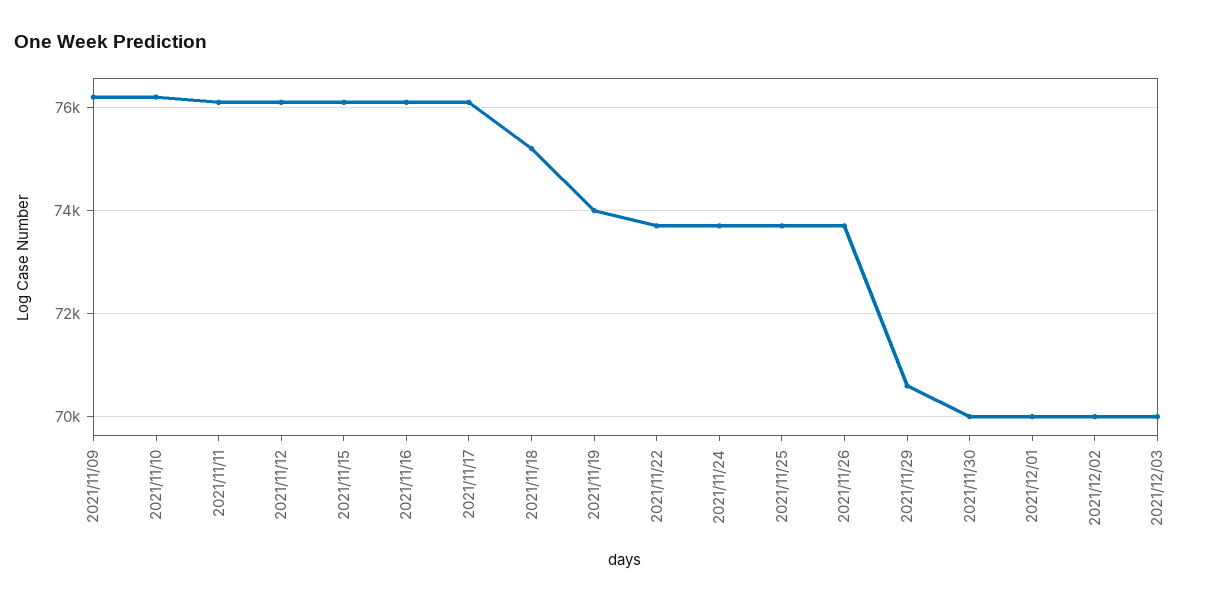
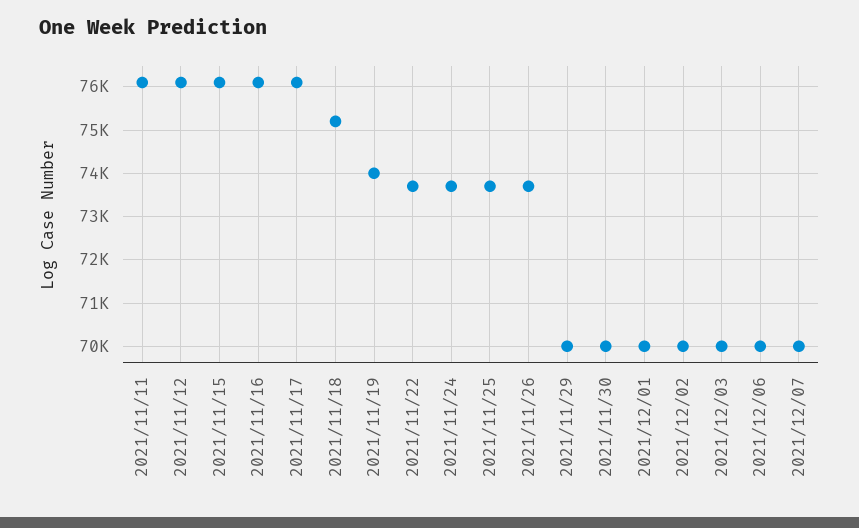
2021/11/09: 76200 -> none
2021/11/10: 76200 -> none
2021/11/29: 70600 -> 70000
2021/12/06: none -> 70000
2021/12/07: none -> 70000

